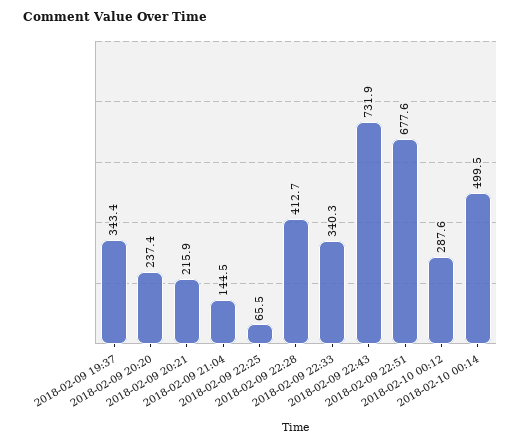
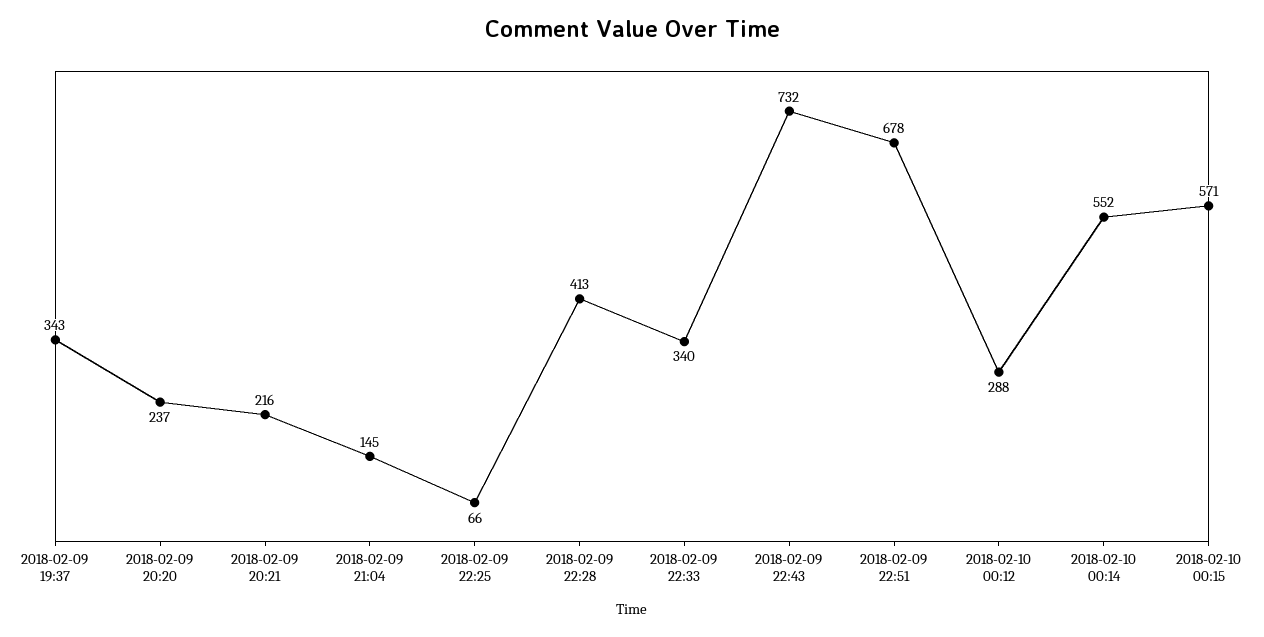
2018-02-10 00:14: 499.5 -> 552
2018-02-10 00:15: none -> 571

